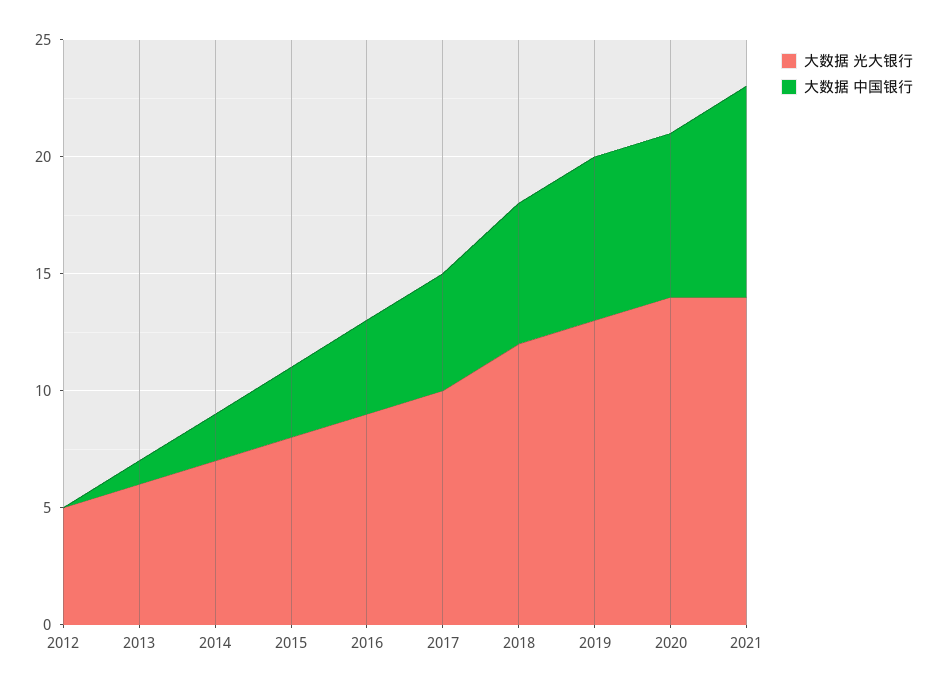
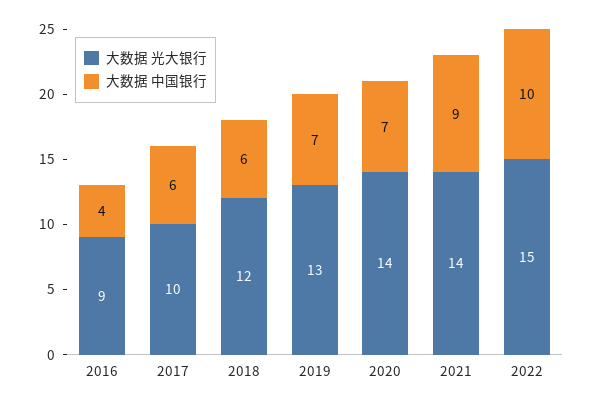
大数据 光大银行, 2012: 5 -> none
大数据 中国银行, 2012: 0 -> none
大数据 光大银行, 2013: 6 -> none
大数据 中国银行, 2013: 1 -> none
大数据 光大银行, 2014: 7 -> none
大数据 中国银行, 2014: 2 -> none
大数据 光大银行, 2015: 8 -> none
大数据 中国银行, 2015: 3 -> none
大数据 中国银行, 2017: 5 -> 6
大数据 光大银行, 2022: none -> 15
大数据 中国银行, 2022: none -> 10

